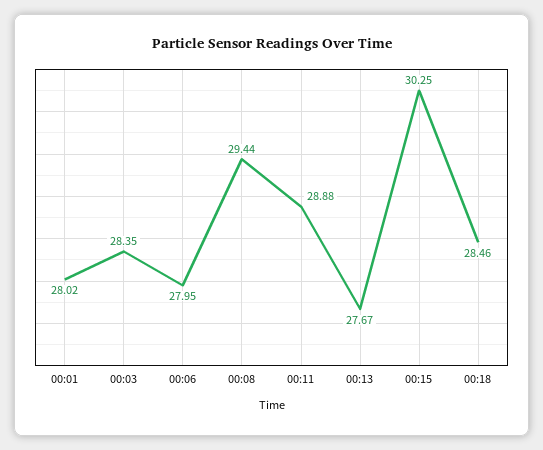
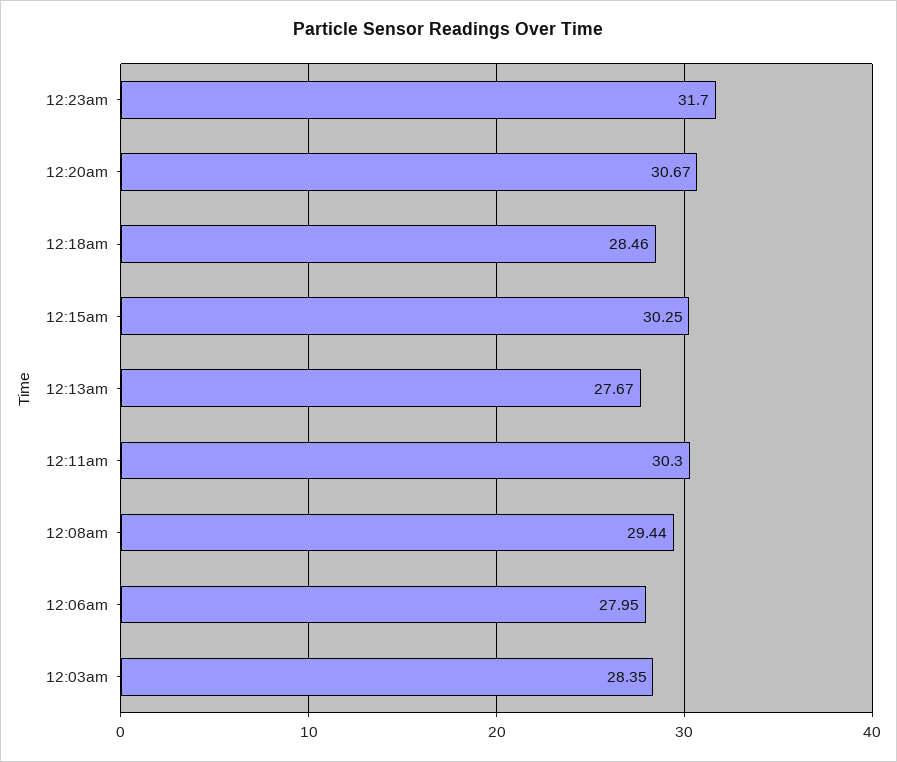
00:01: 28.02 -> none
00:11: 28.88 -> 30.3
12:23am: none -> 31.7
12:20am: none -> 30.67

